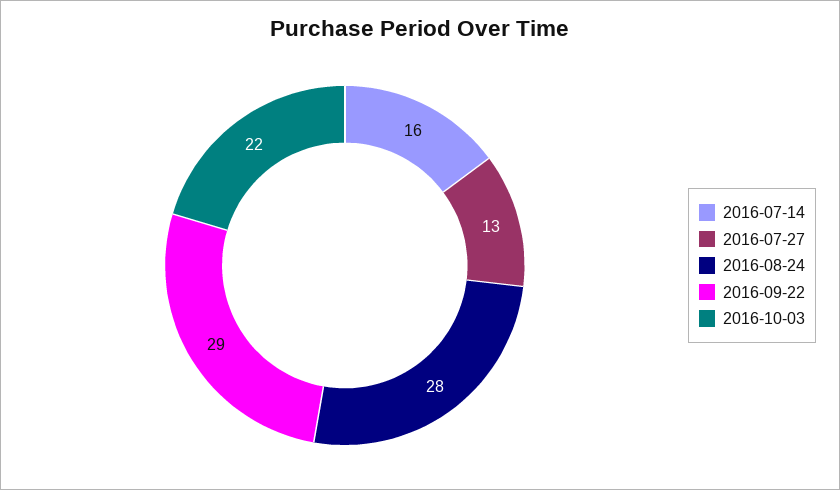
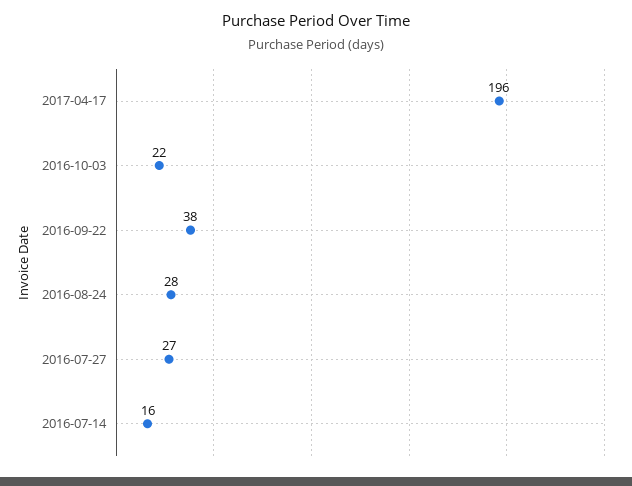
2016-07-27: 13 -> 27
2016-09-22: 29 -> 38
2017-04-17: none -> 196

